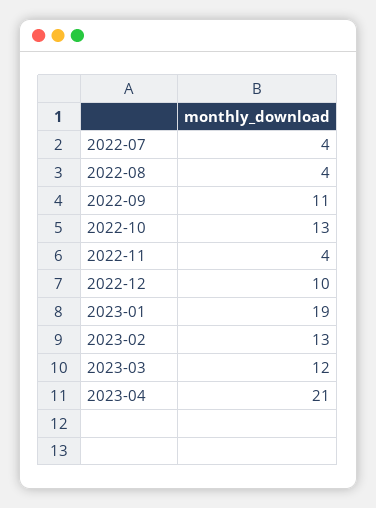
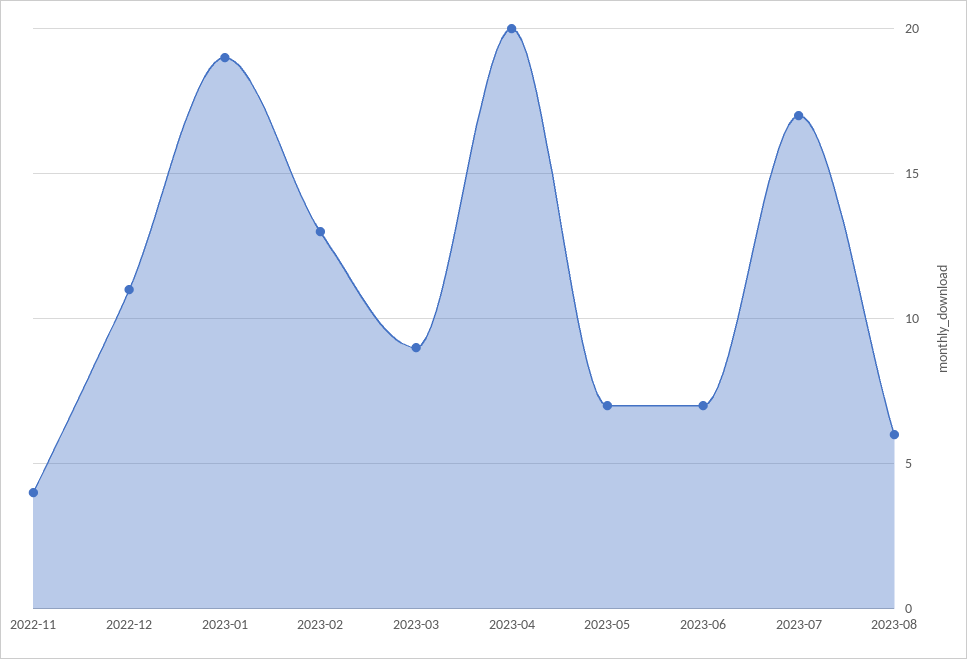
2022-07: 4 -> none
2022-08: 4 -> none
2022-09: 11 -> none
2022-10: 13 -> none
2022-12: 10 -> 11
2023-03: 12 -> 9
2023-04: 21 -> 20
2023-05: none -> 7
2023-06: none -> 7
2023-07: none -> 17
2023-08: none -> 6

